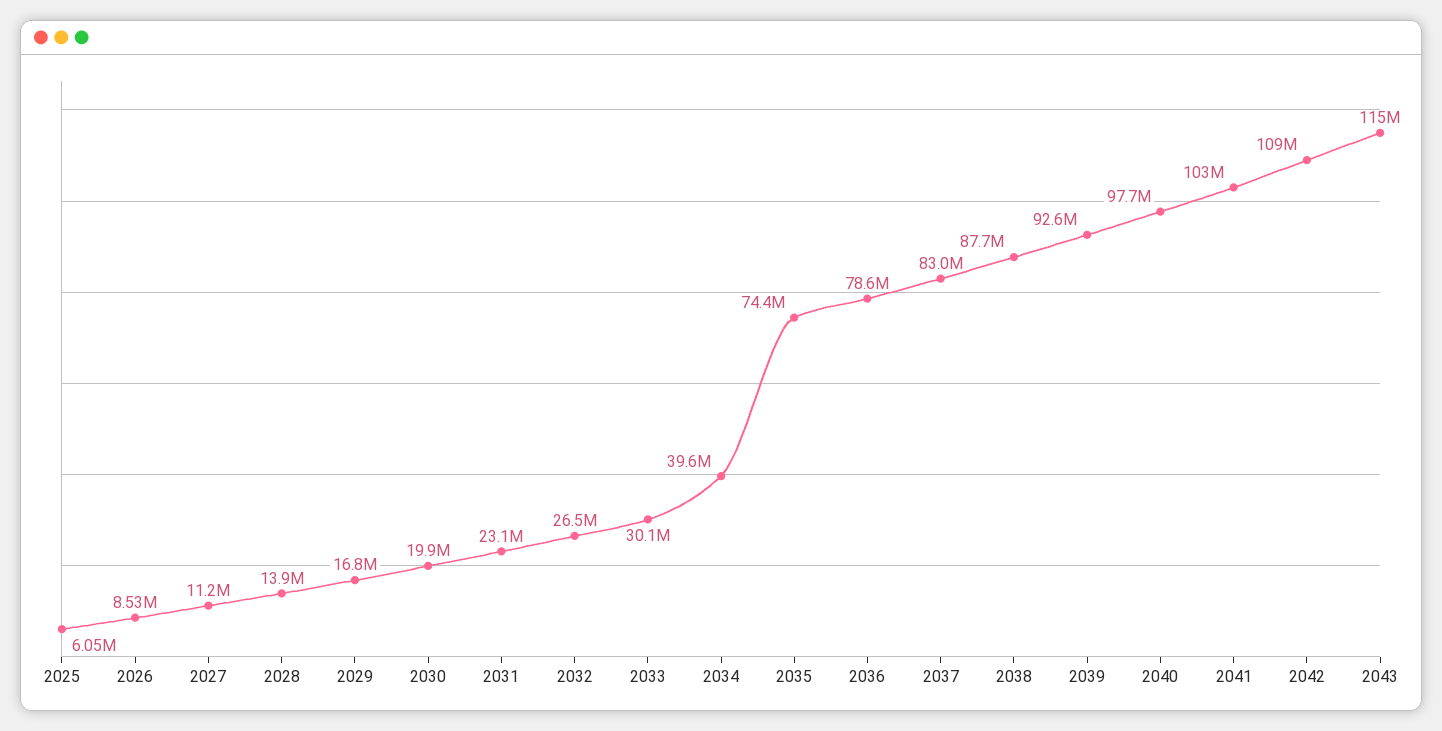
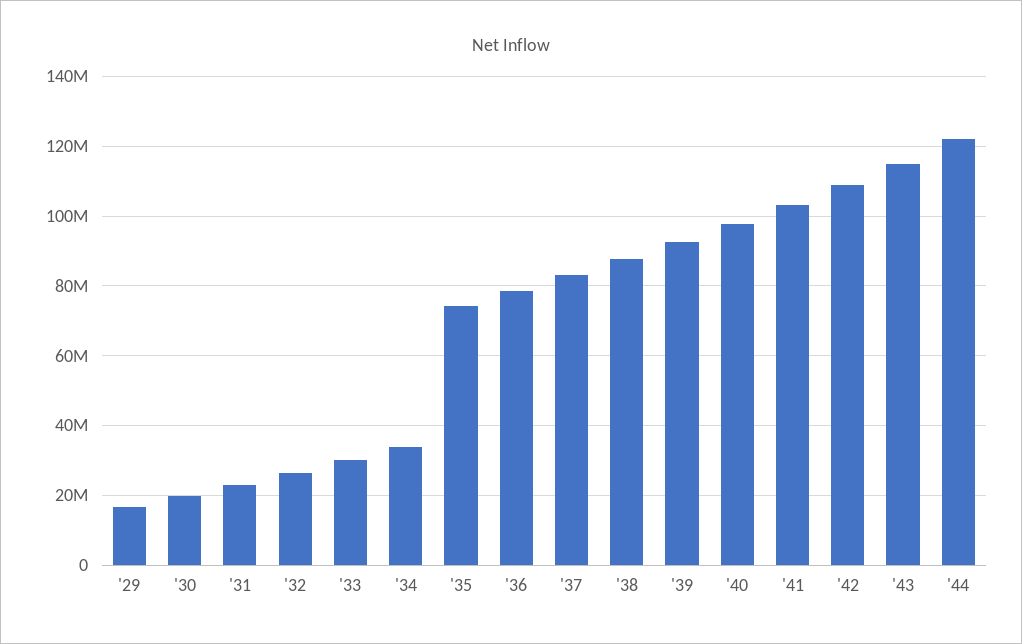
2025: 6050000 -> none
2026: 8530000 -> none
2027: 11200000 -> none
2028: 13900000 -> none
2034: 39600000 -> 34000000
'44: none -> 122000000

